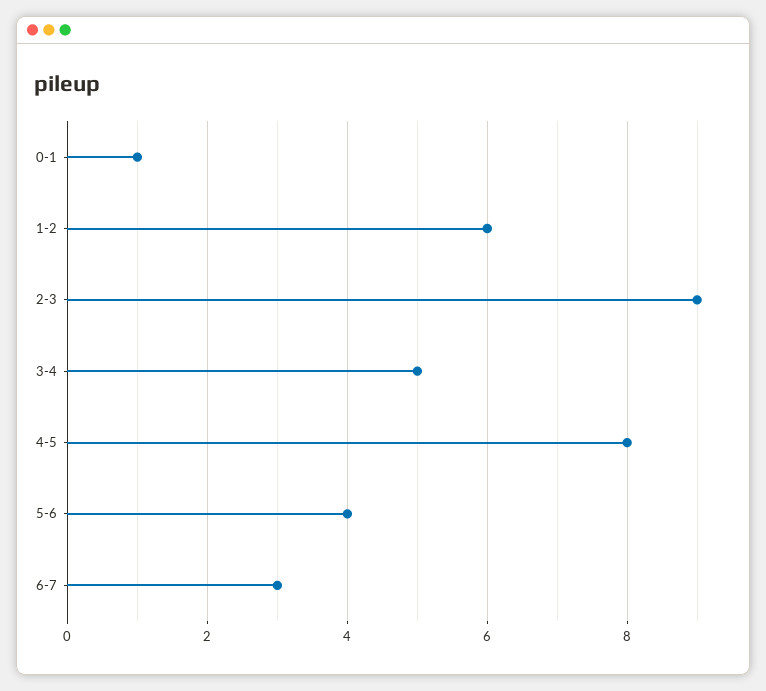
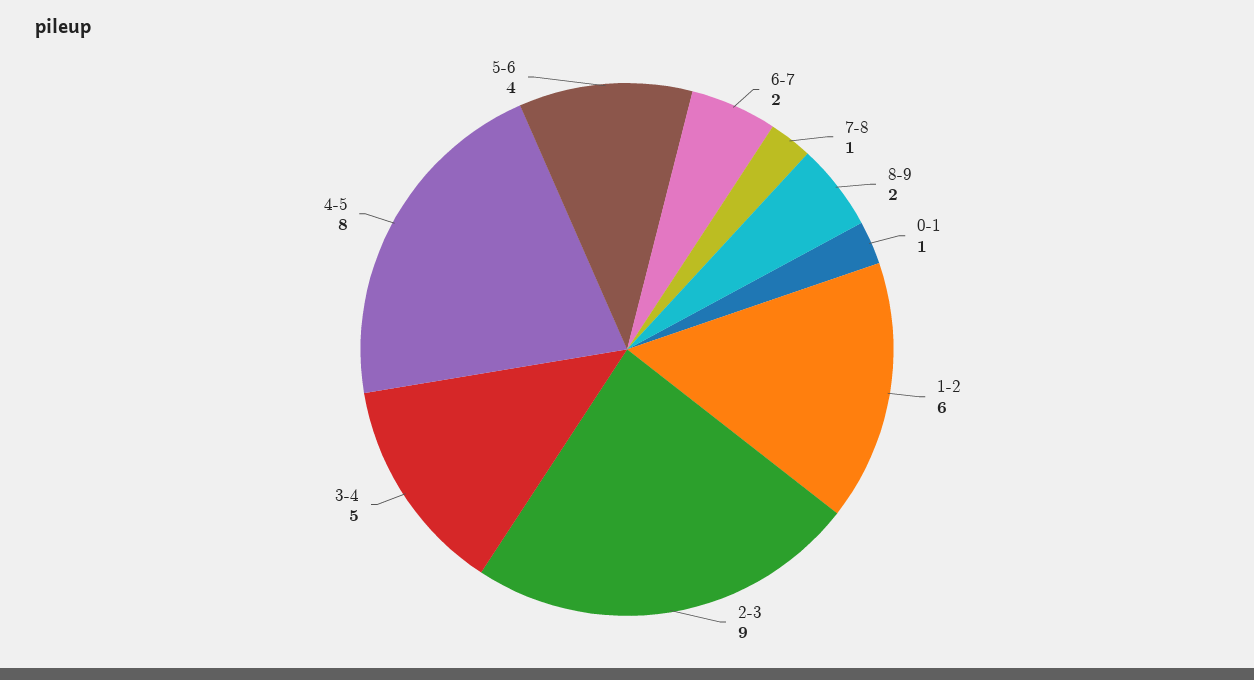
6-7: 3 -> 2
7-8: none -> 1
8-9: none -> 2

